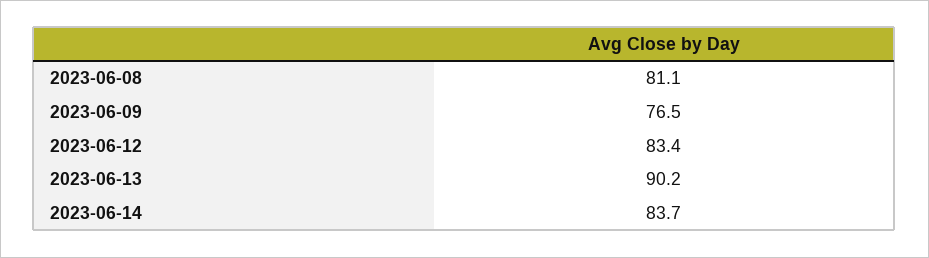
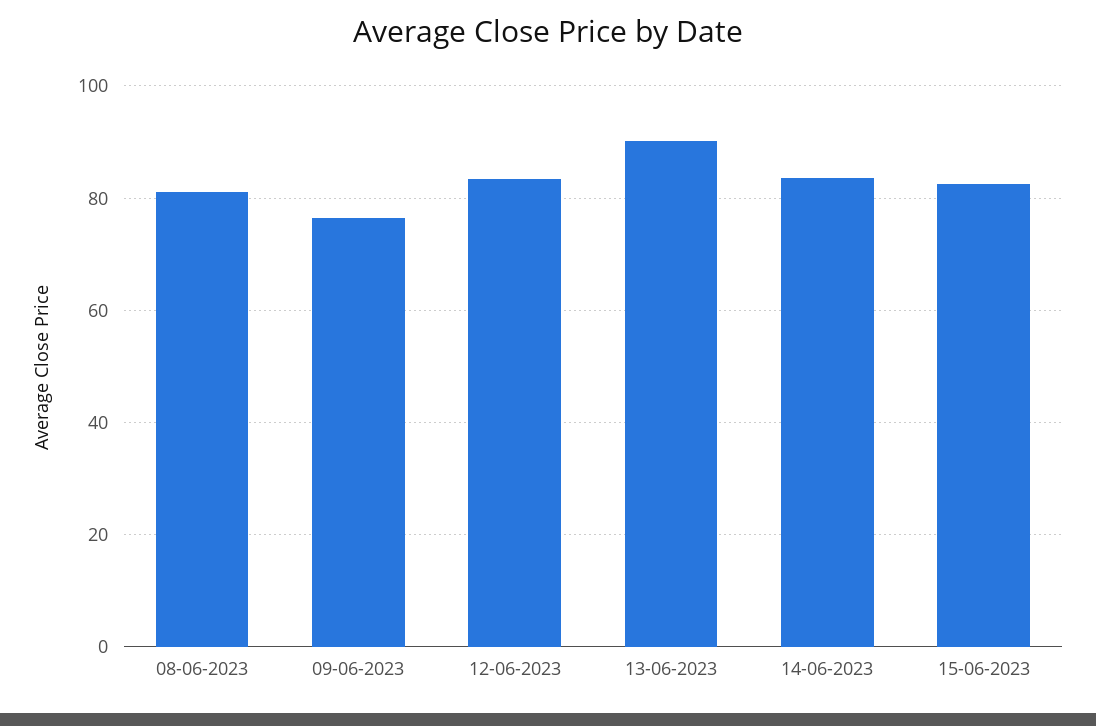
15-06-2023: none -> 82

